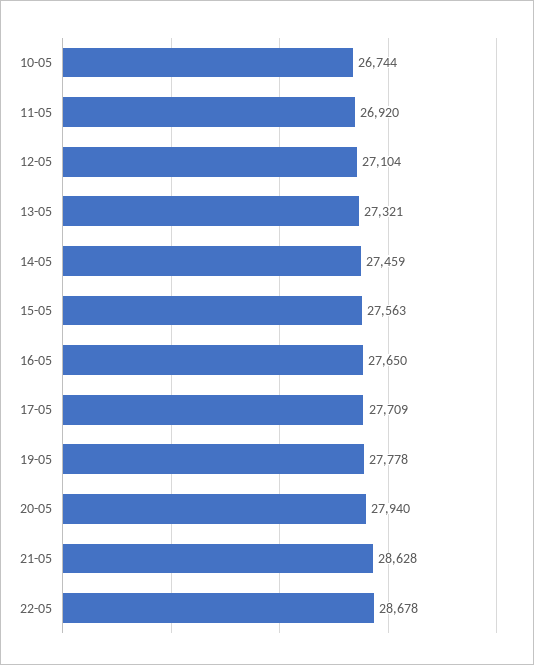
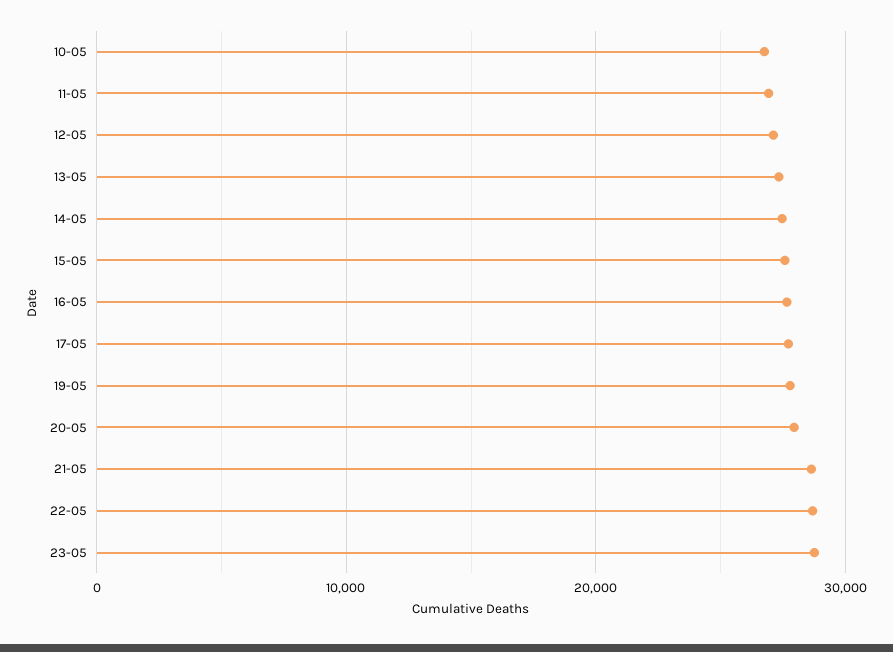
23-05: none -> 29000

